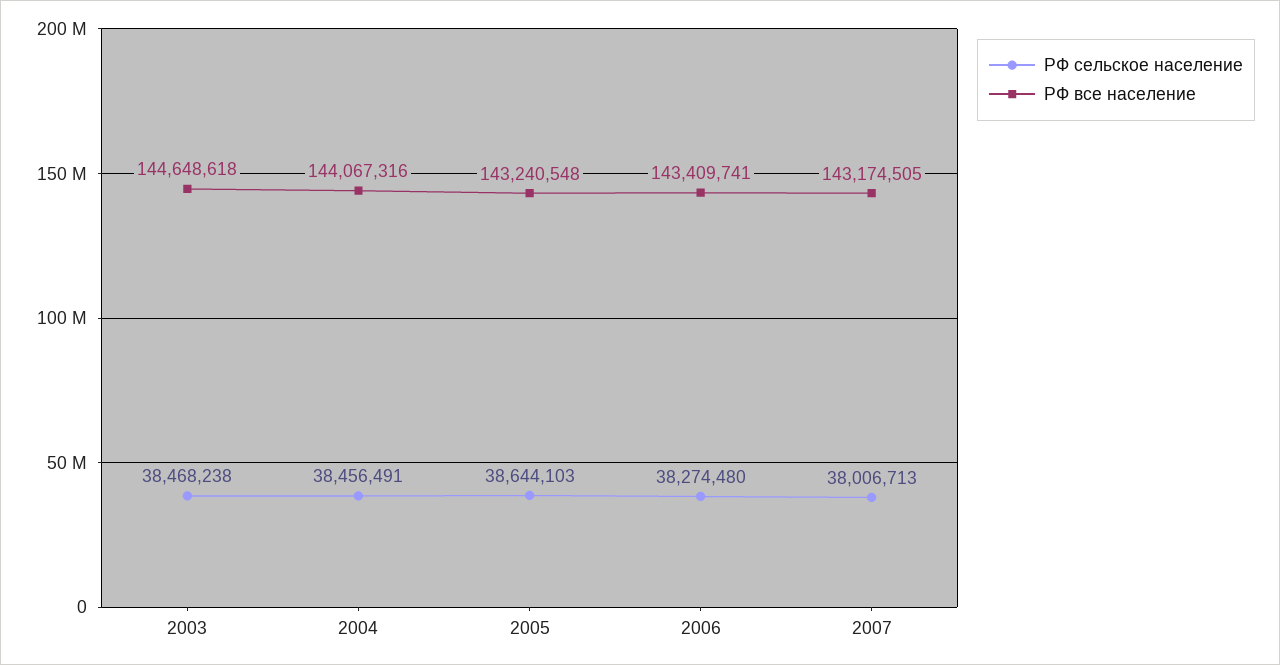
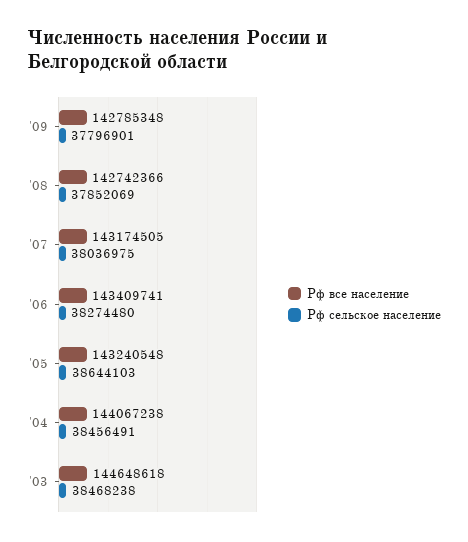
РФ все население, 2004: 144067316 -> 144067238
РФ сельское население, 2007: 38006713 -> 38036975
РФ все население, '09: none -> 142785348
РФ сельское население, '09: none -> 37796901
РФ все население, '08: none -> 142742366
РФ сельское население, '08: none -> 37852069

